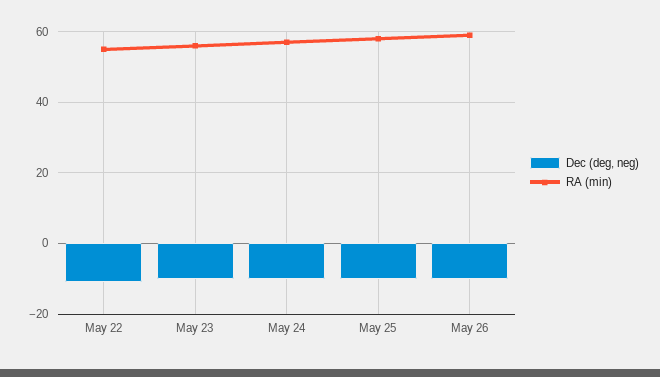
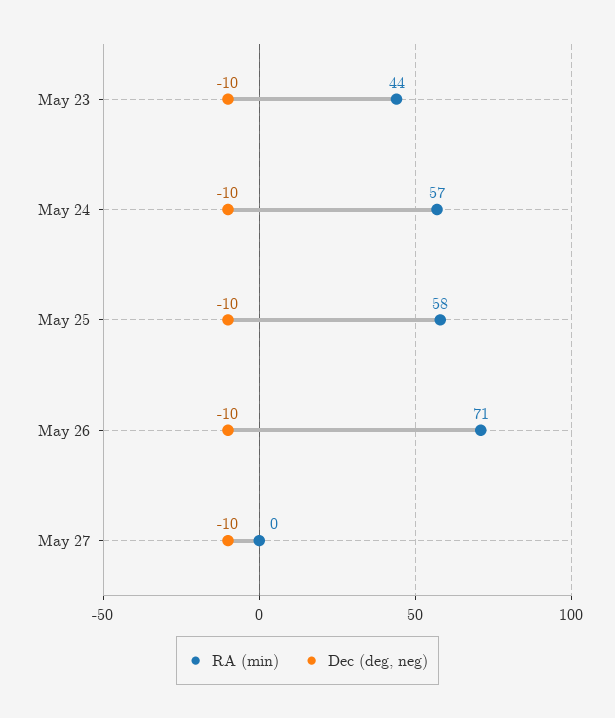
Dec (deg, neg), May 22: -10 -> none
RA (min), May 22: 55 -> none
RA (min), May 23: 55 -> 44
RA (min), May 26: 60 -> 71
RA (min), May 27: none -> 0
Dec (deg, neg), May 27: none -> -10

